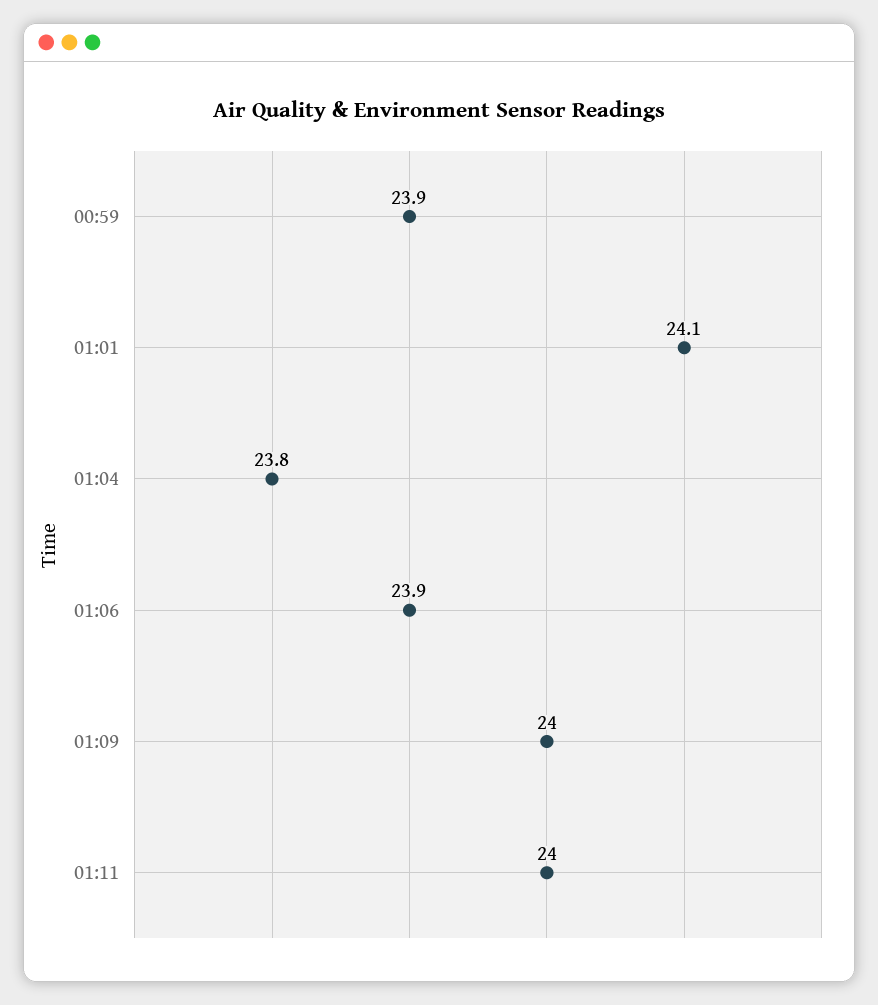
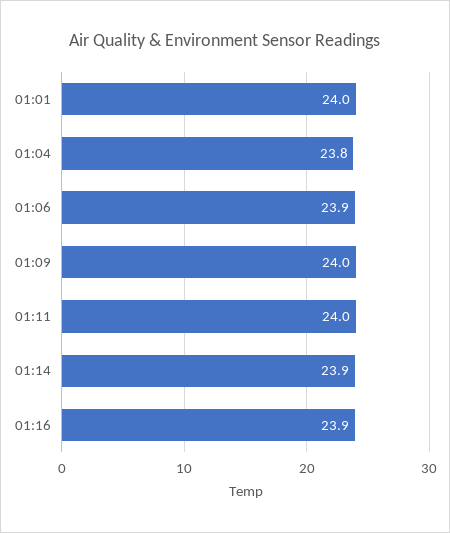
00:59: 23.9 -> none
01:01: 24.1 -> 24
01:14: none -> 23.9
01:16: none -> 23.9

